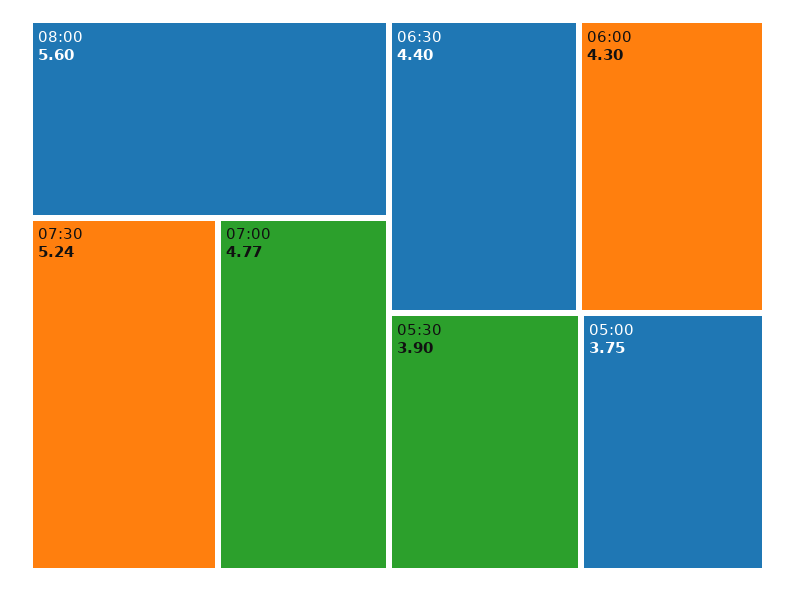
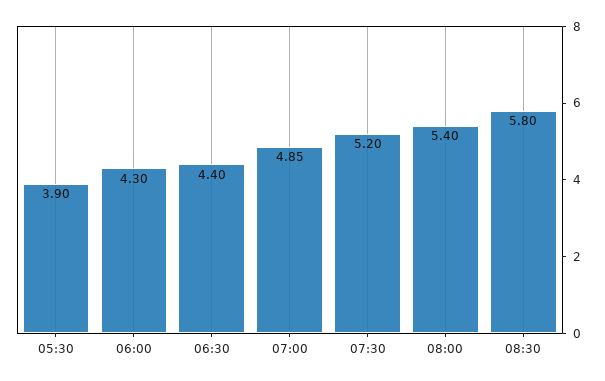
08:00: 5.6 -> 5.4
07:30: 5.24 -> 5.2
07:00: 4.77 -> 4.85
05:00: 3.75 -> none
08:30: none -> 5.8

